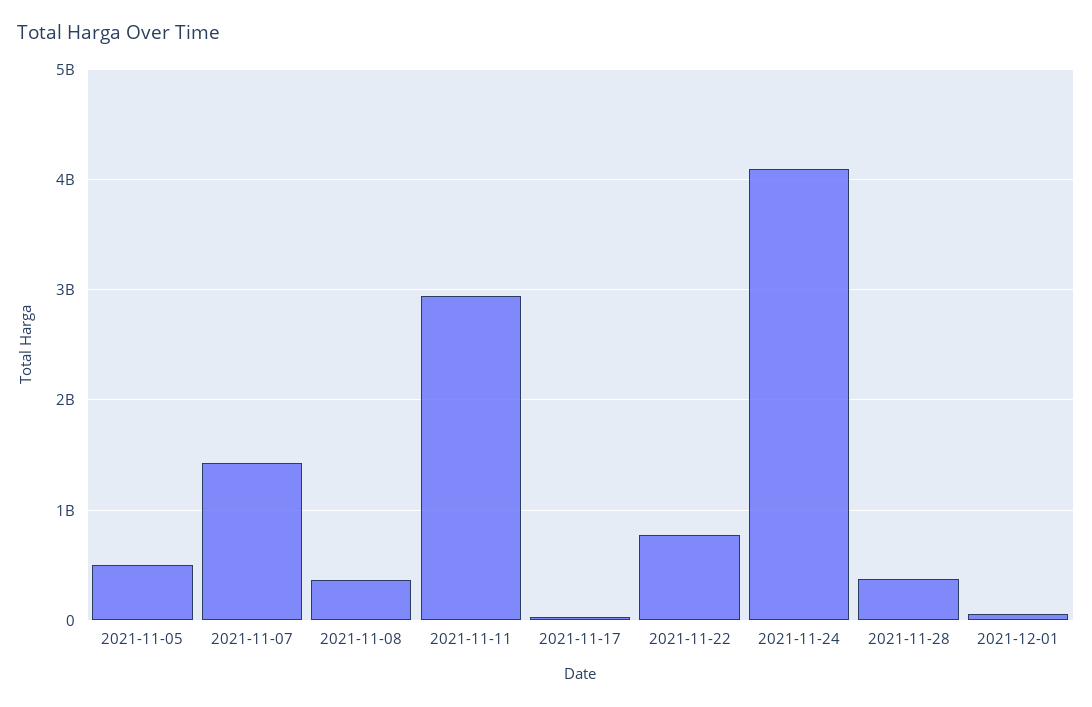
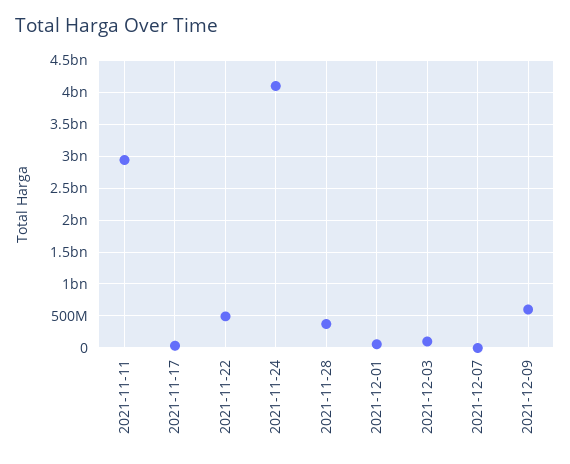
2021-11-05: 500000000 -> none
2021-11-07: 1400000000 -> none
2021-11-08: 400000000 -> none
2021-11-22: 800000000 -> 500000000
2021-12-03: none -> 100000000
2021-12-07: none -> 0
2021-12-09: none -> 600000000

